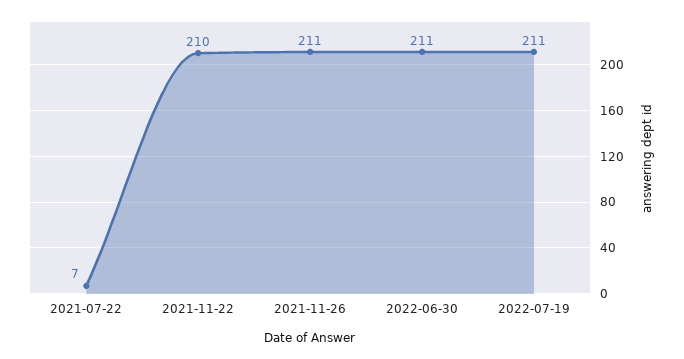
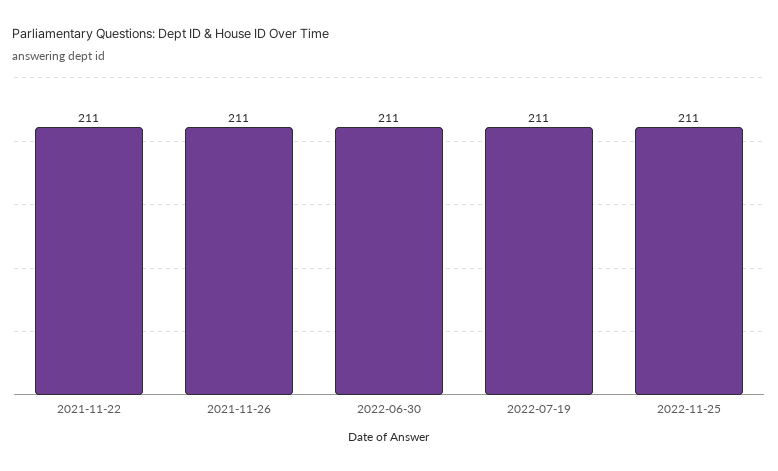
2021-07-22: 7 -> none
2021-11-22: 210 -> 211
2022-11-25: none -> 211

